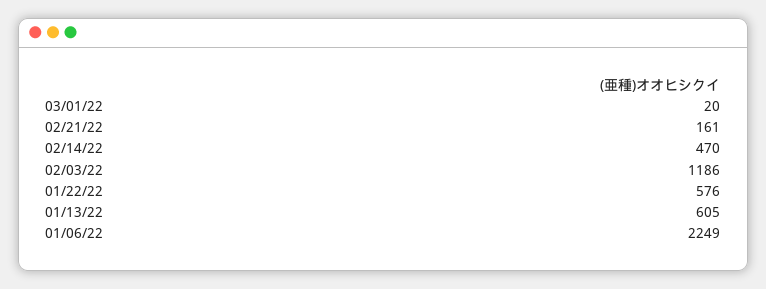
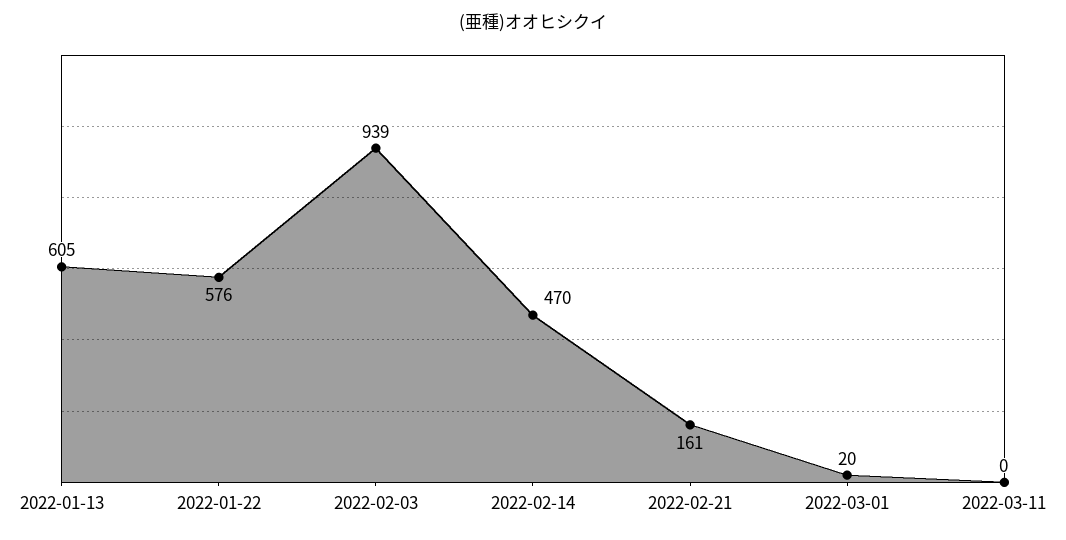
02/03/22: 1186 -> 939
01/06/22: 2249 -> none
2022-03-11: none -> 0

